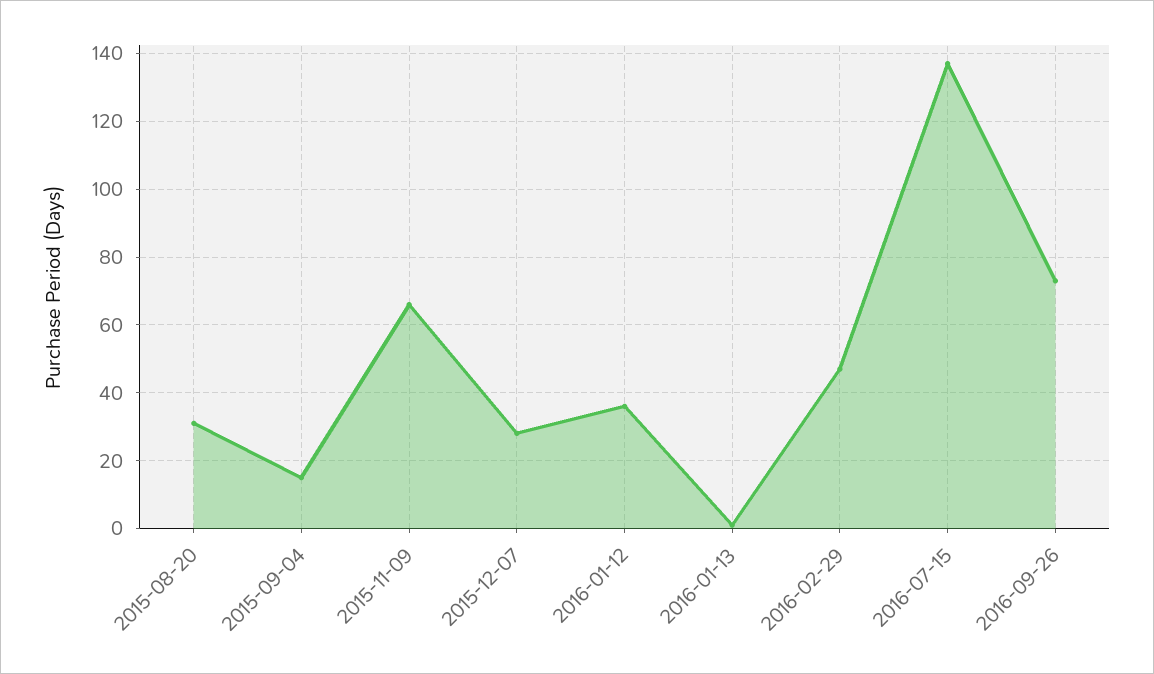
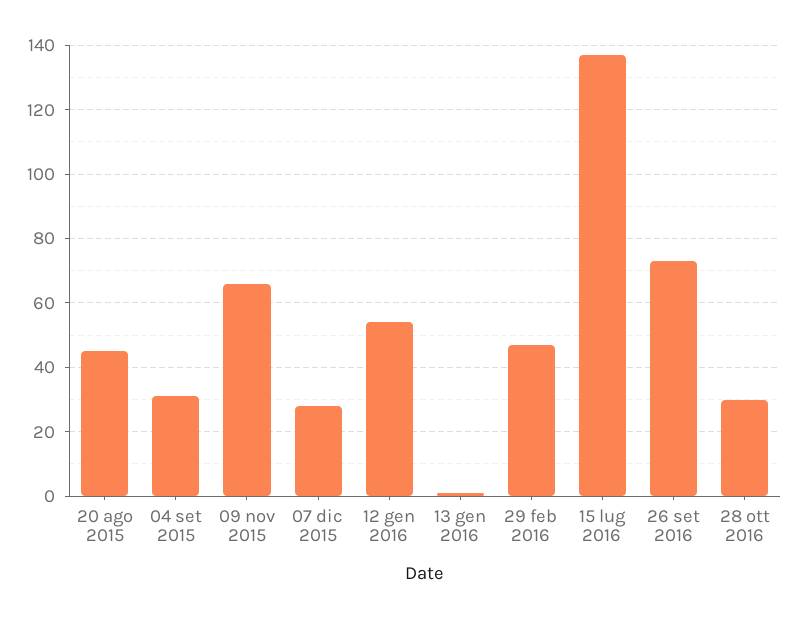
2015-08-20: 30 -> 45
2015-09-04: 15 -> 30
2016-01-12: 35 -> 55
28 ott 2016: none -> 30

